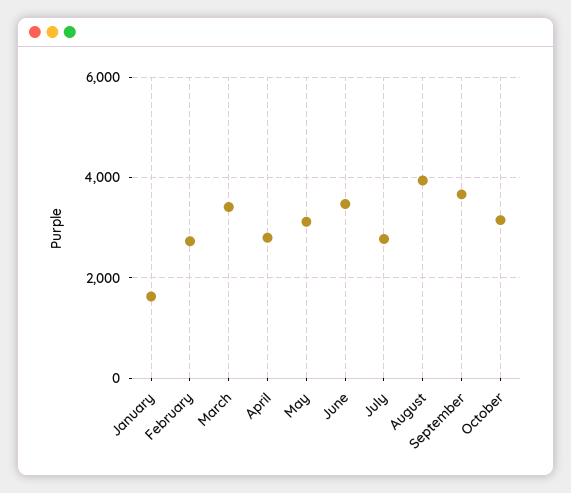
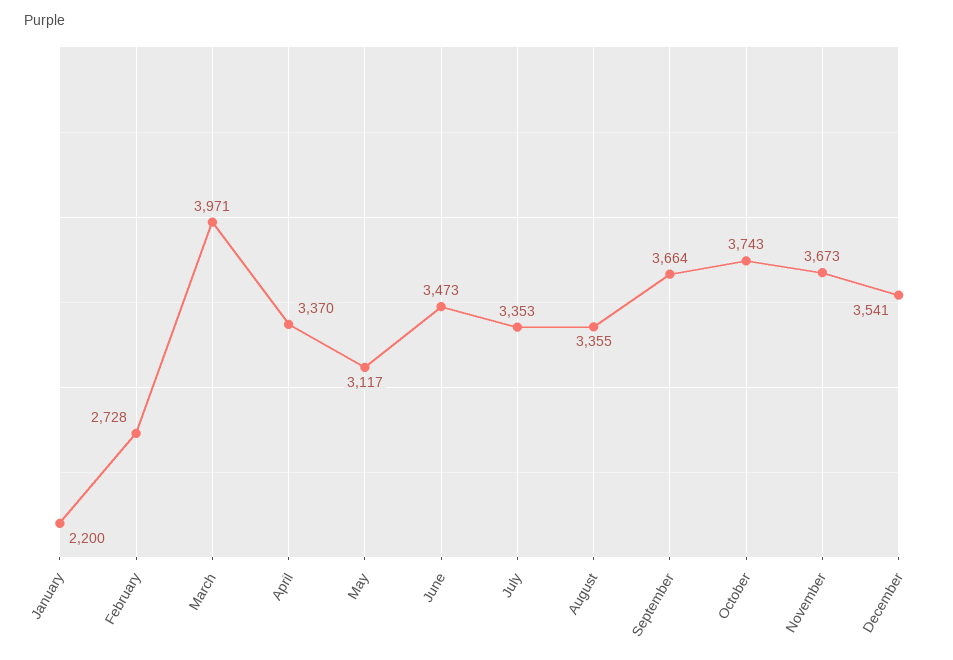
January: 1600 -> 2200
March: 3400 -> 3971
April: 2800 -> 3370
July: 2800 -> 3353
August: 4000 -> 3355
October: 3200 -> 3743
November: none -> 3673
December: none -> 3541

